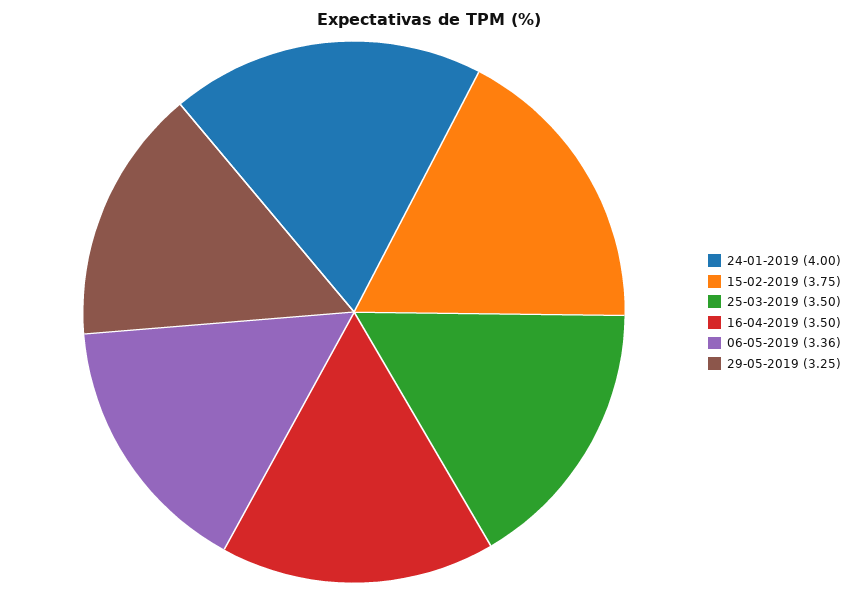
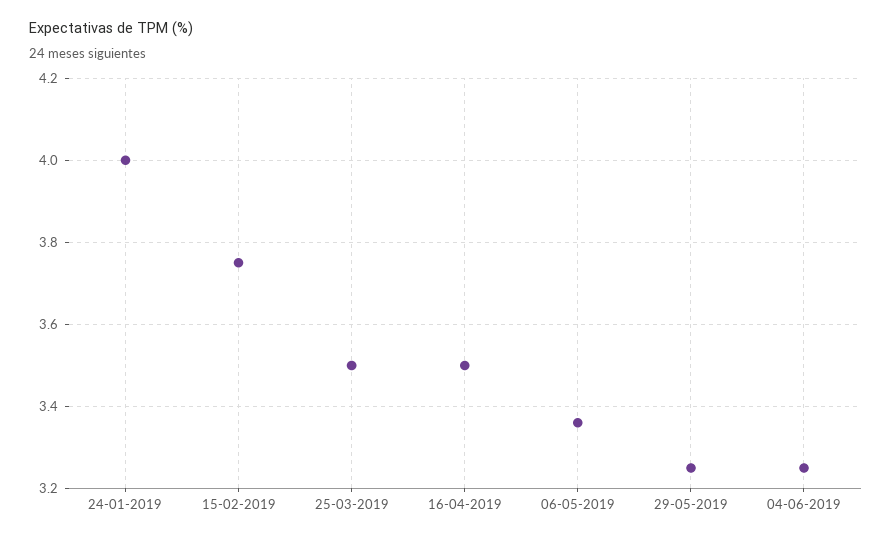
04-06-2019: none -> 3.25

